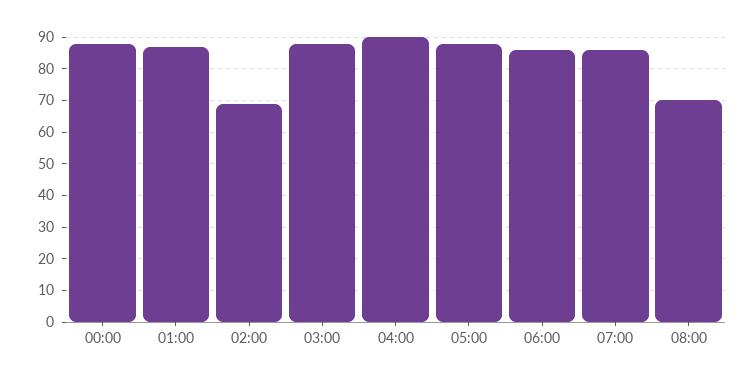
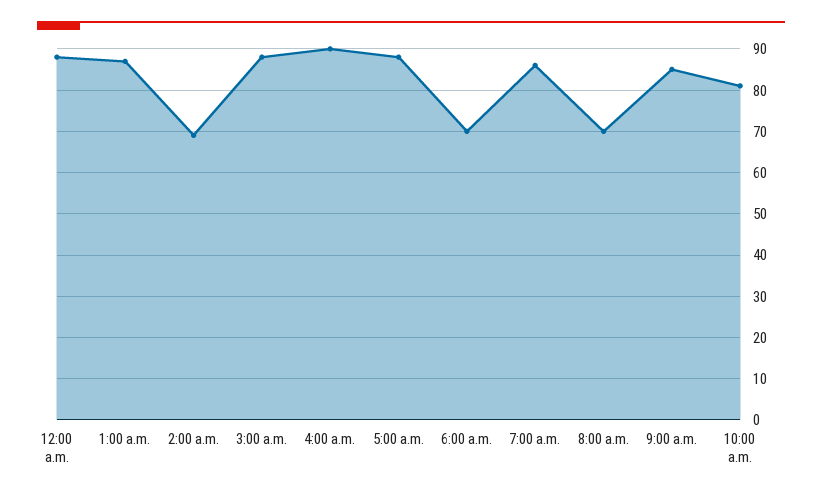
06:00: 85 -> 70
9:00 a.m.: none -> 85
10:00 a.m.: none -> 80

